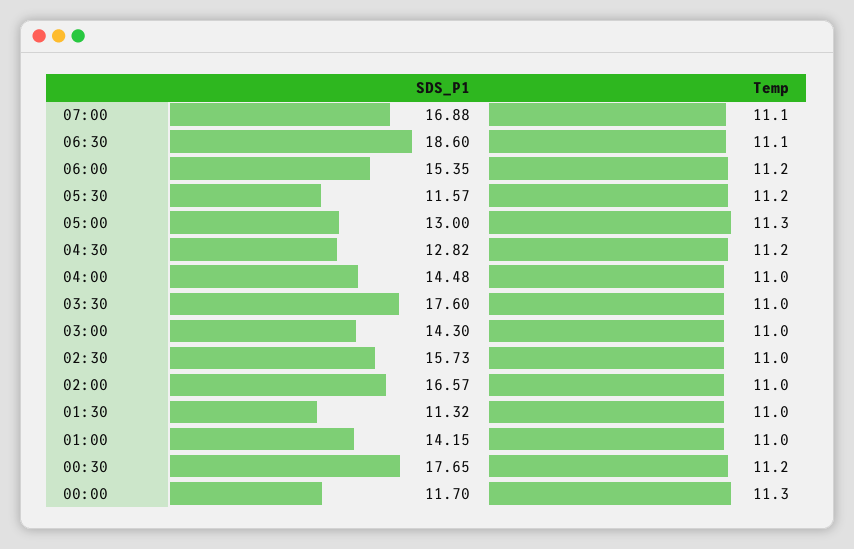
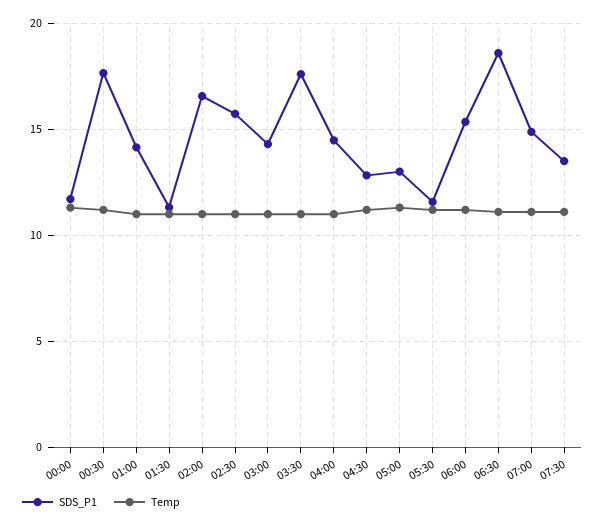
SDS_P1, 07:00: 16.88 -> 15
SDS_P1, 07:30: none -> 13.5
Temp, 07:30: none -> 11

